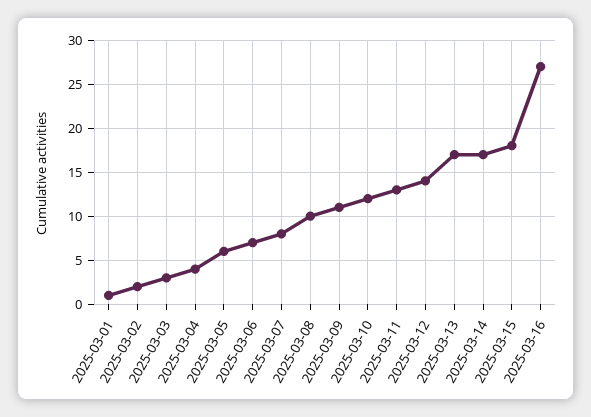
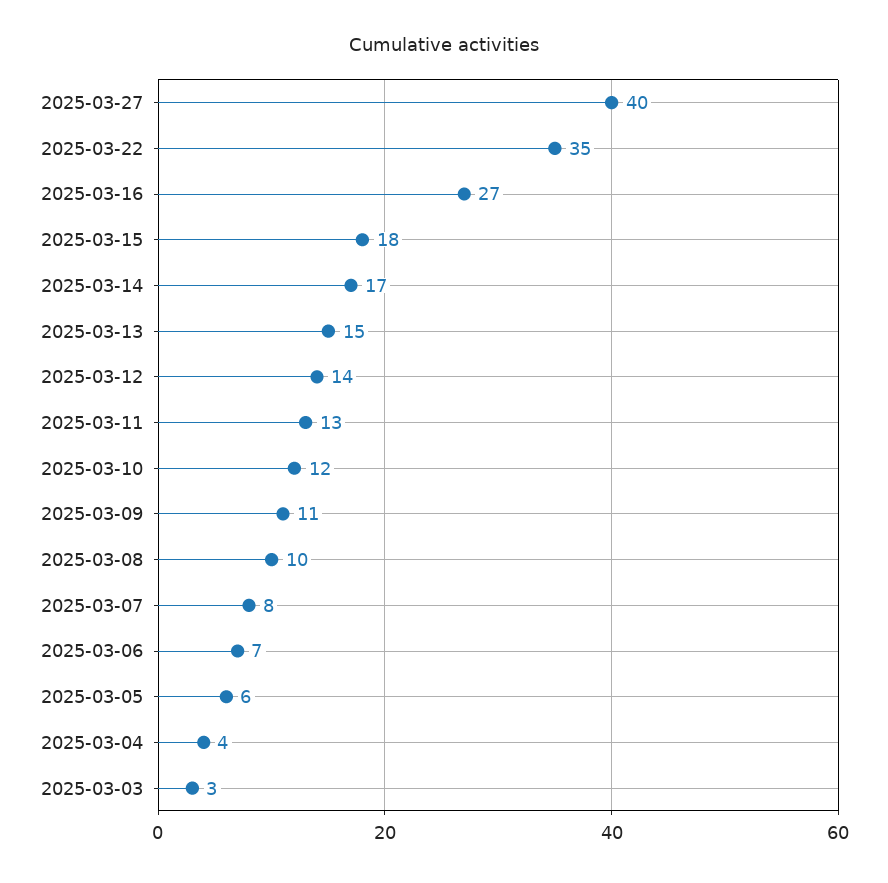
2025-03-01: 1 -> none
2025-03-02: 2 -> none
2025-03-13: 17 -> 15
2025-03-27: none -> 40
2025-03-22: none -> 35

